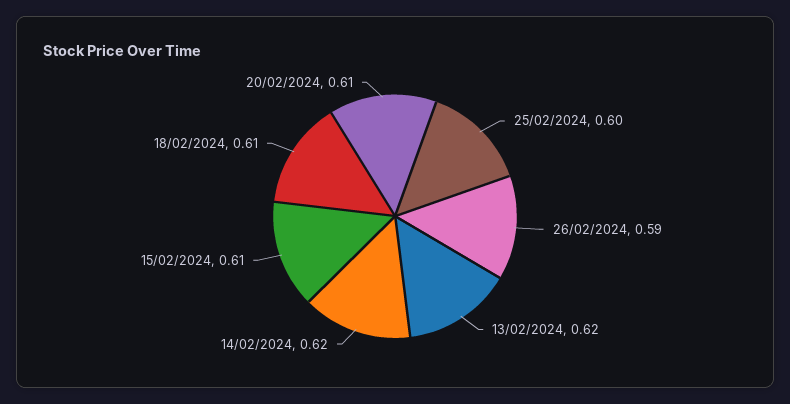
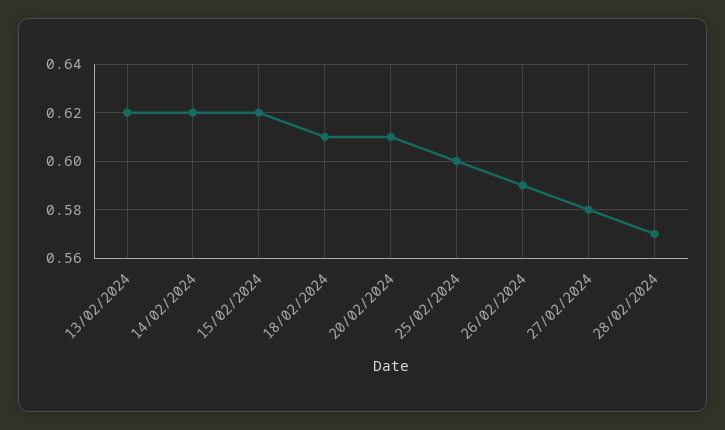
15/02/2024: 0.61 -> 0.62
27/02/2024: none -> 0.58
28/02/2024: none -> 0.57

